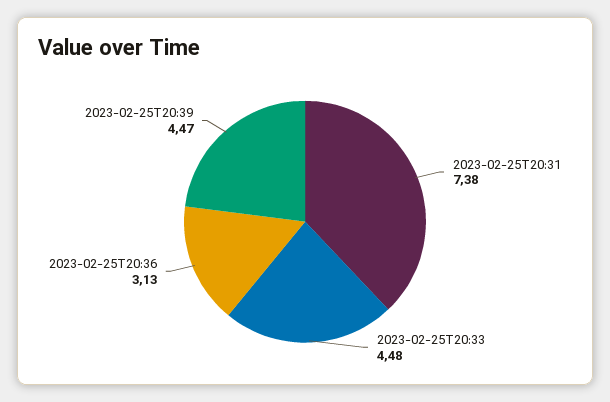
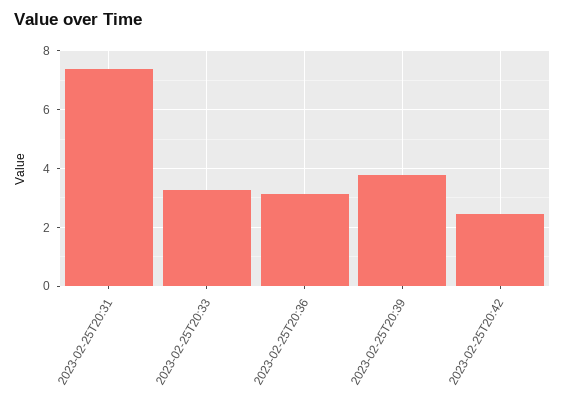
2023-02-25T20:33: 4.48 -> 3.25
2023-02-25T20:39: 4.47 -> 3.75
2023-02-25T20:42: none -> 2.5

